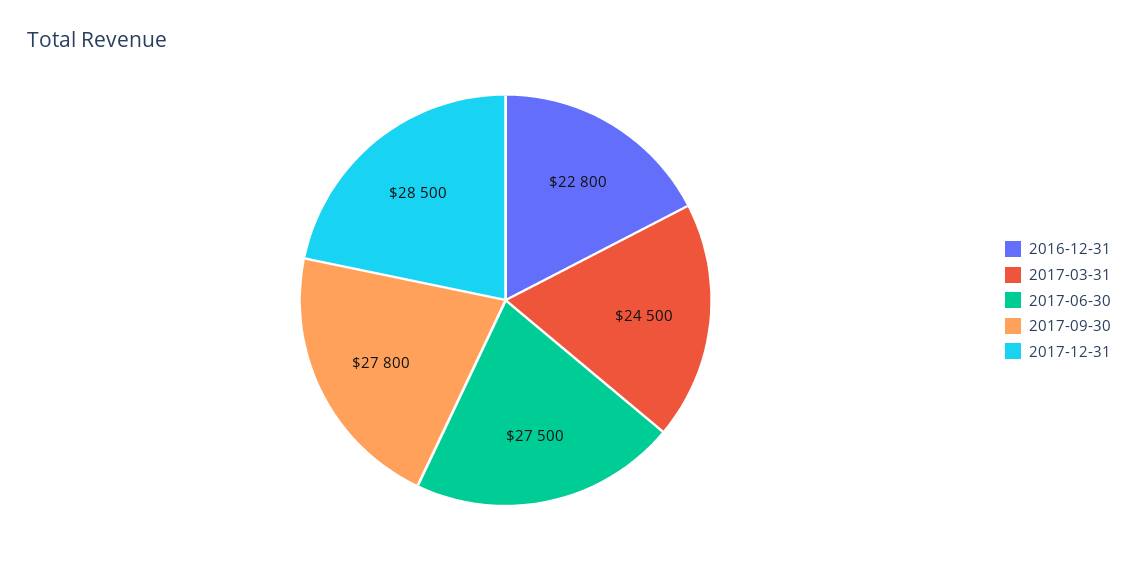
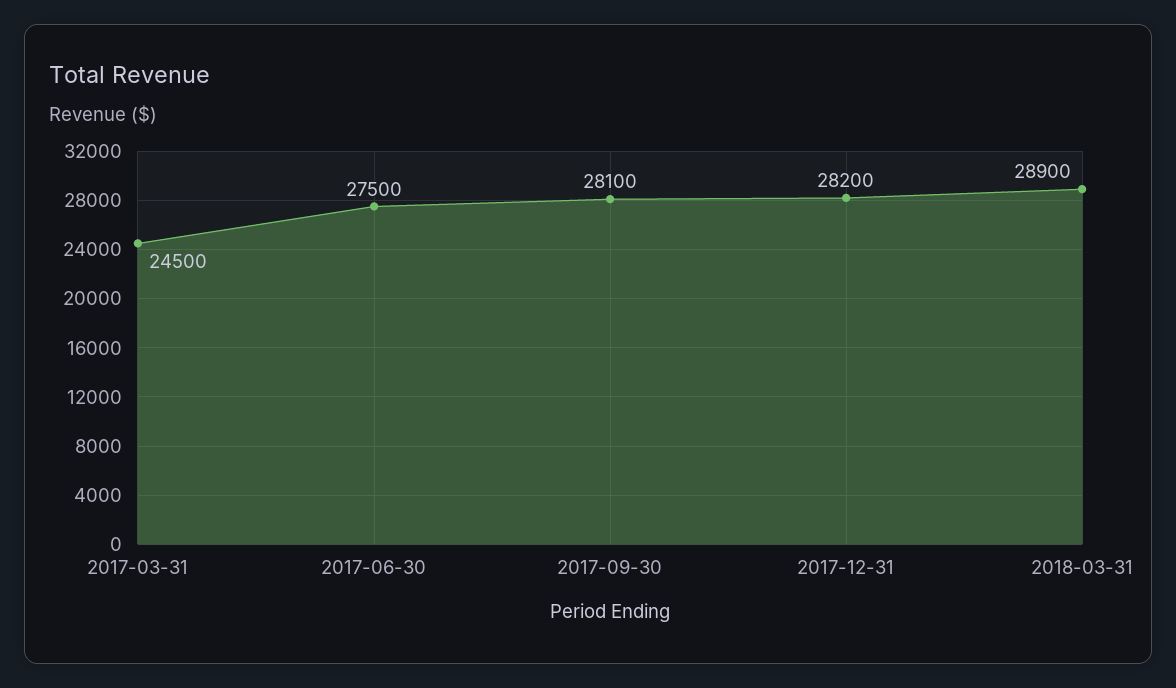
2016-12-31: 22800 -> none
2017-09-30: 27800 -> 28100
2017-12-31: 28500 -> 28200
2018-03-31: none -> 28900

